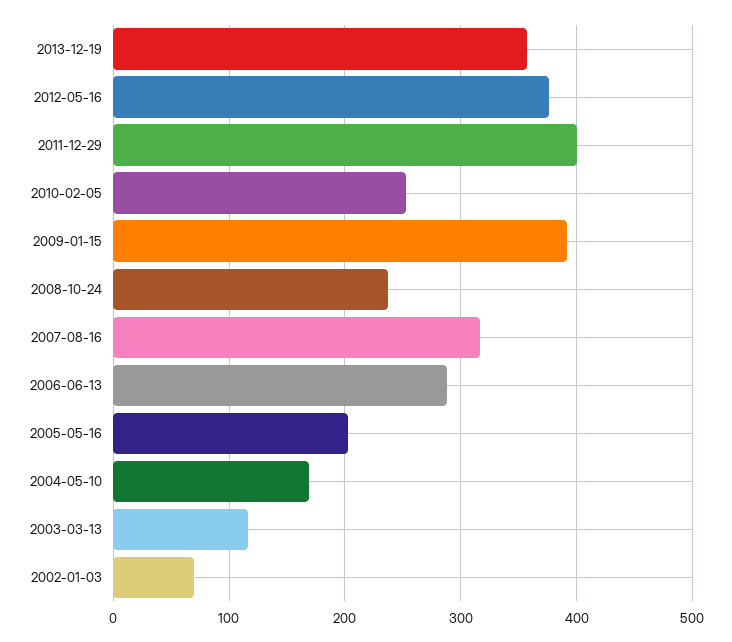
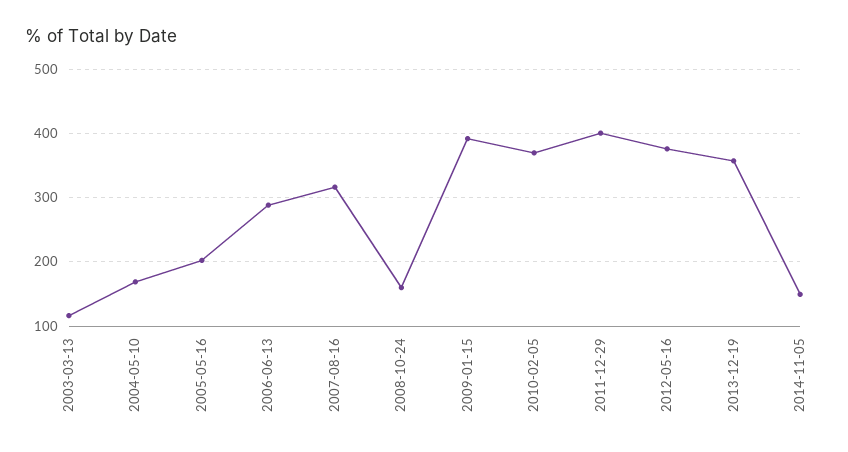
2010-02-05: 250 -> 370
2008-10-24: 240 -> 160
2002-01-03: 70 -> none
2014-11-05: none -> 150

